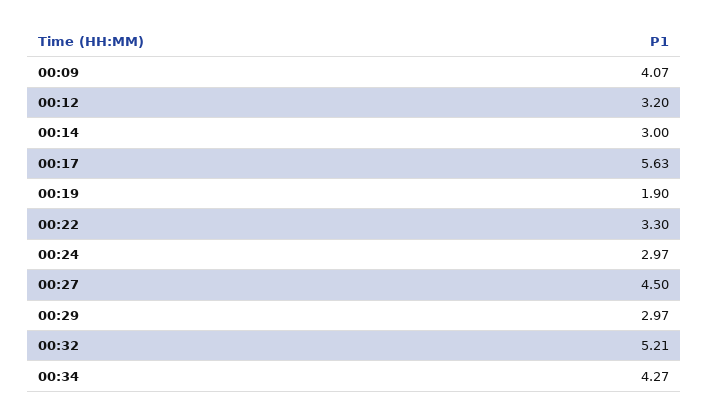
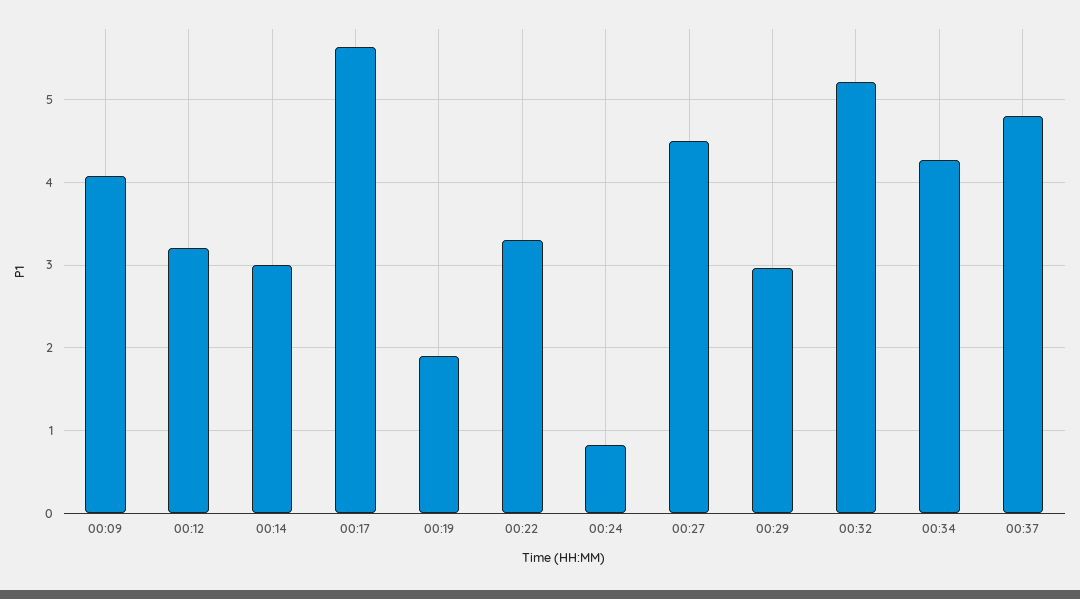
00:24: 2.97 -> 0.8
00:37: none -> 4.8

